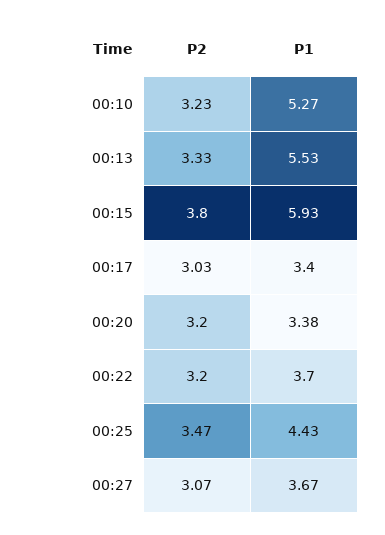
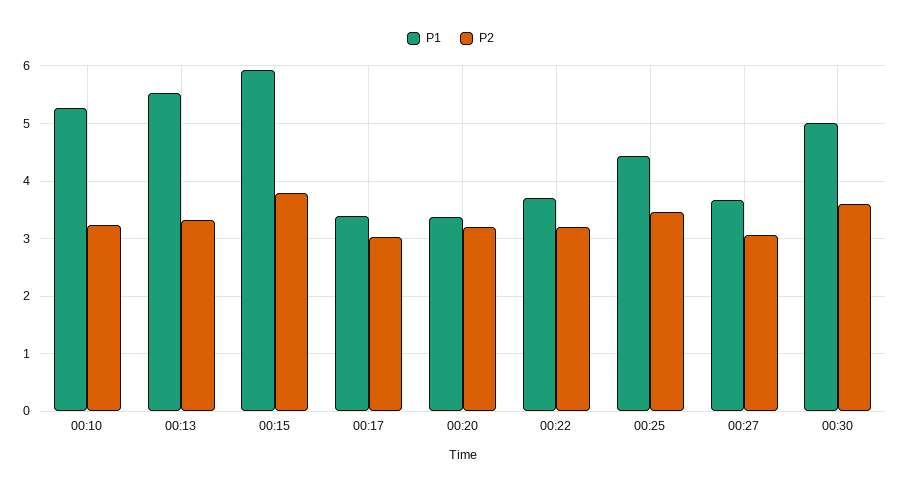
P1, 00:30: none -> 5
P2, 00:30: none -> 3.6

